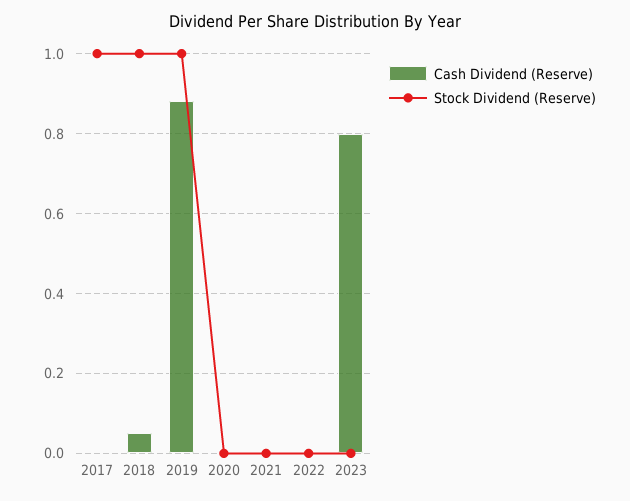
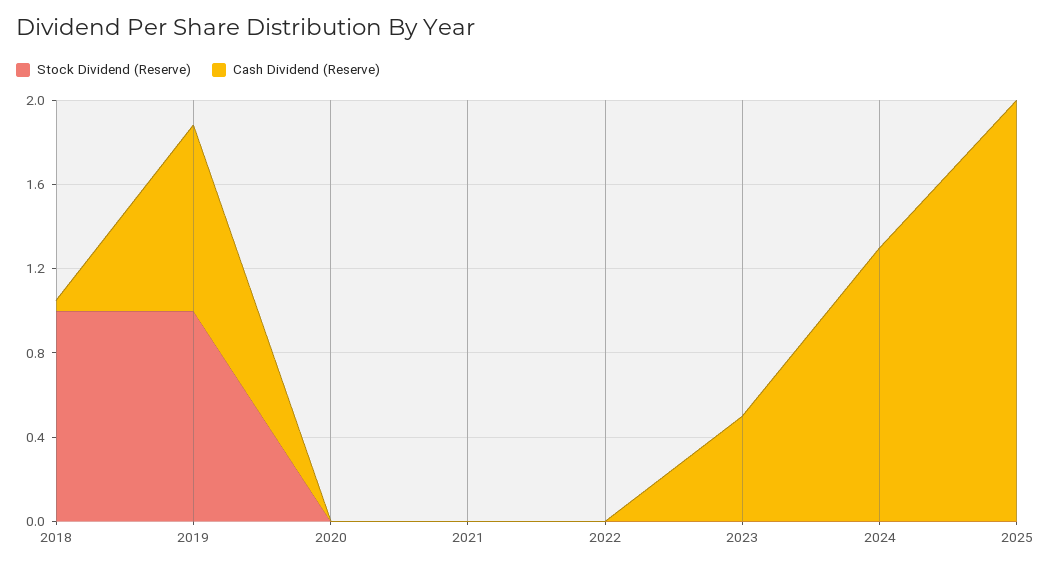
Cash Dividend (Reserve), 2017: 0 -> none
Stock Dividend (Reserve), 2017: 1 -> none
Cash Dividend (Reserve), 2023: 0.8 -> 0.5
Stock Dividend (Reserve), 2024: none -> 0
Cash Dividend (Reserve), 2024: none -> 1.3
Stock Dividend (Reserve), 2025: none -> 0
Cash Dividend (Reserve), 2025: none -> 2

